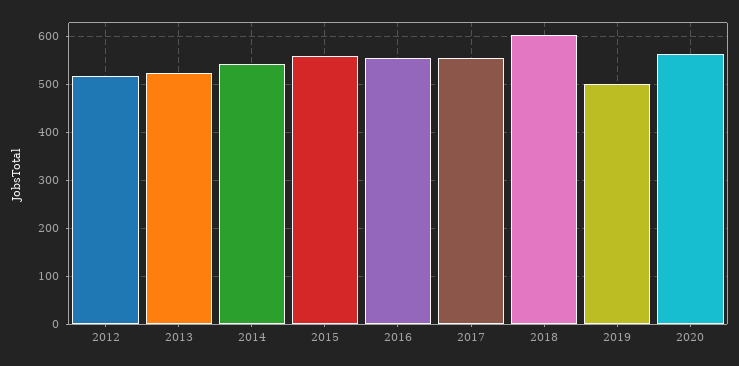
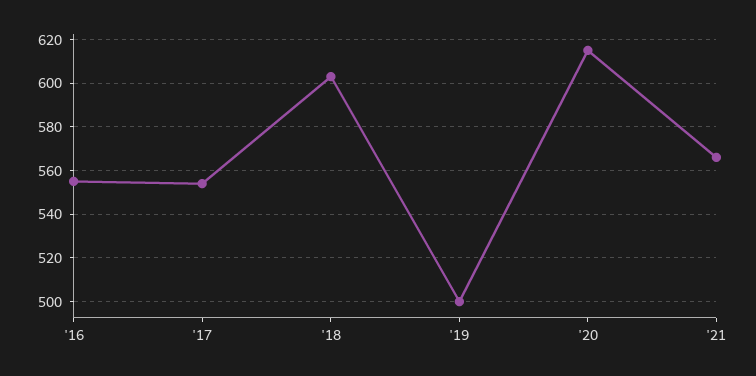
2012: 520 -> none
2013: 520 -> none
2014: 540 -> none
2015: 560 -> none
2020: 560 -> 615
'21: none -> 565

